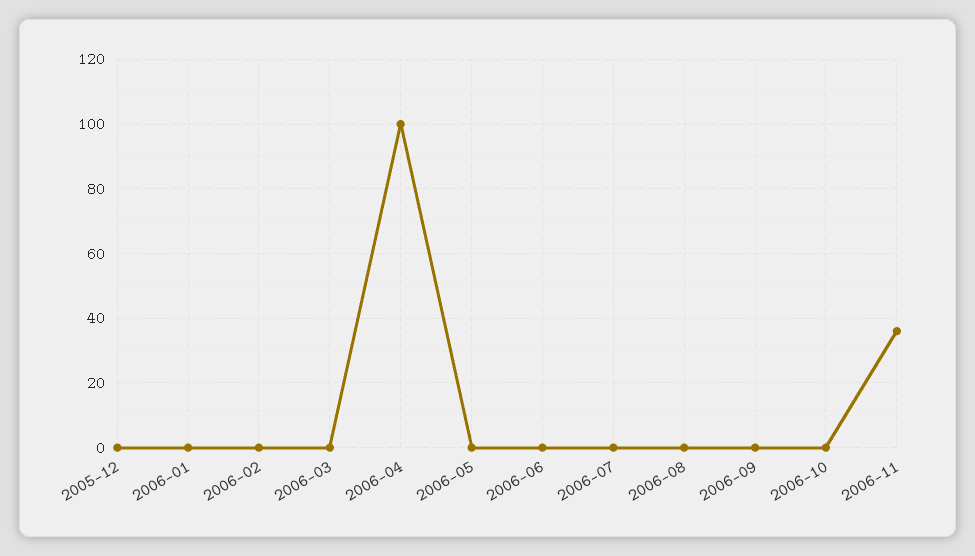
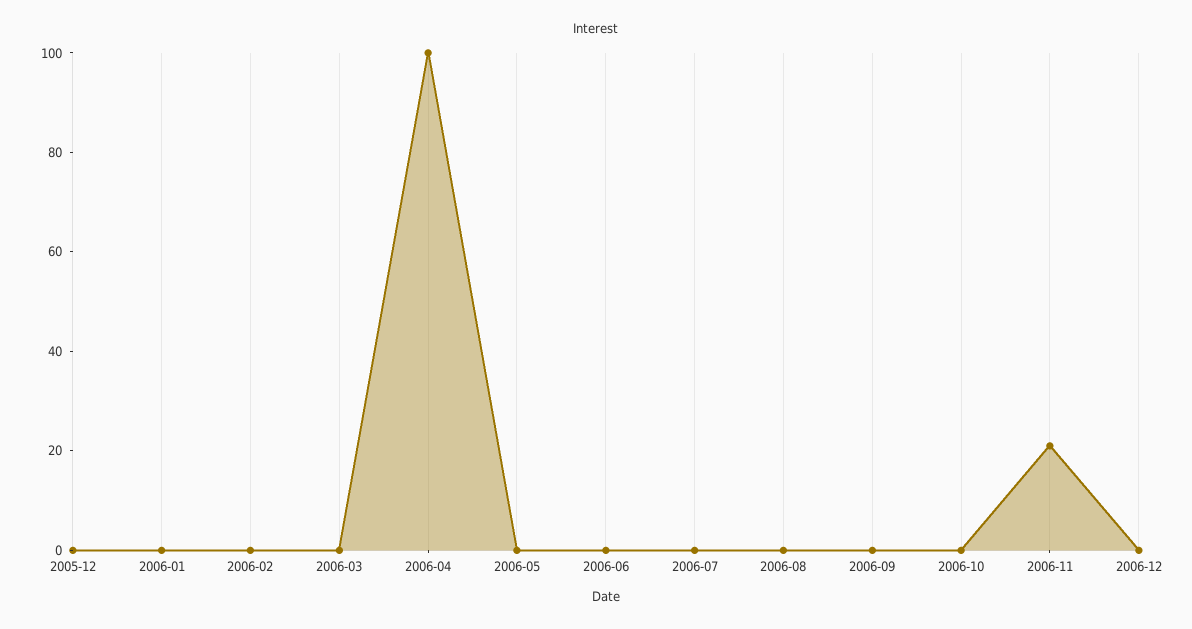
2006-11: 35 -> 20
2006-12: none -> 0

